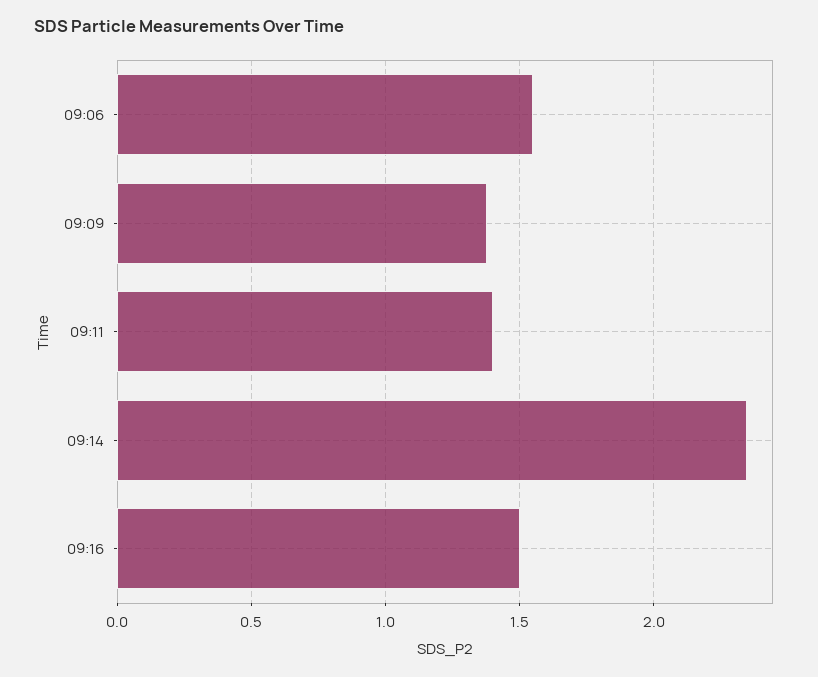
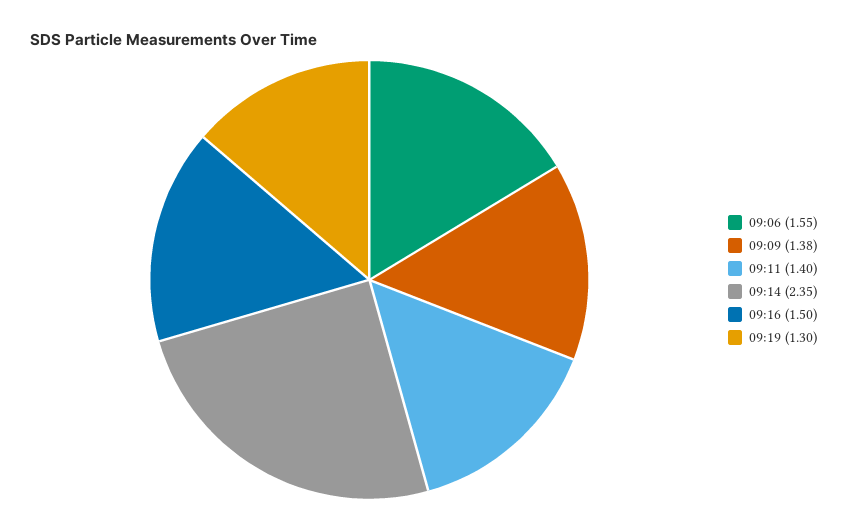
09:19: none -> 1.3

